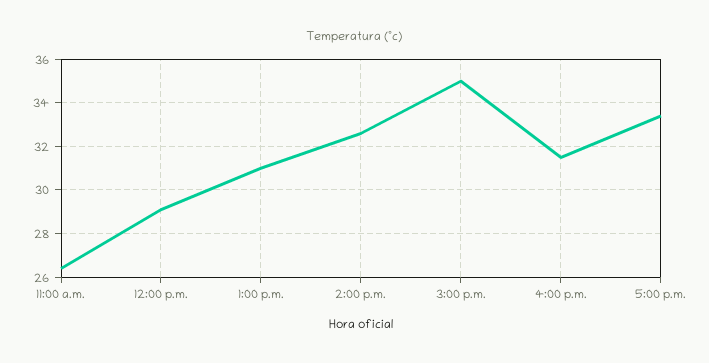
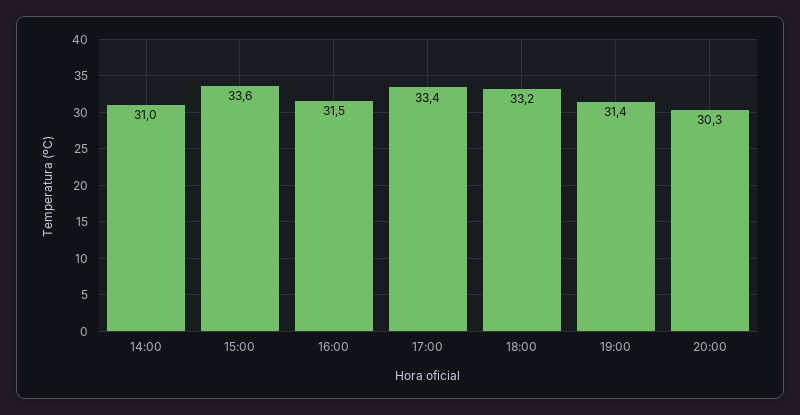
11:00 a.m.: 26.5 -> none
12:00 p.m.: 29 -> none
1:00 p.m.: 31 -> none
2:00 p.m.: 32.5 -> 31
3:00 p.m.: 35 -> 33.6
18:00: none -> 33.2
19:00: none -> 31.4
20:00: none -> 30.3

